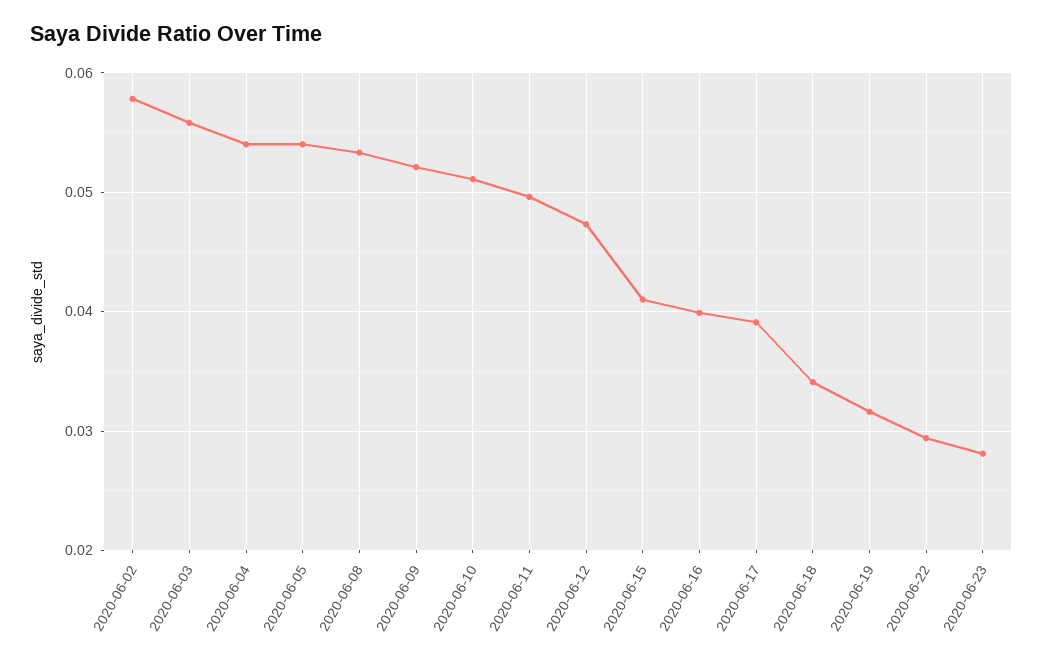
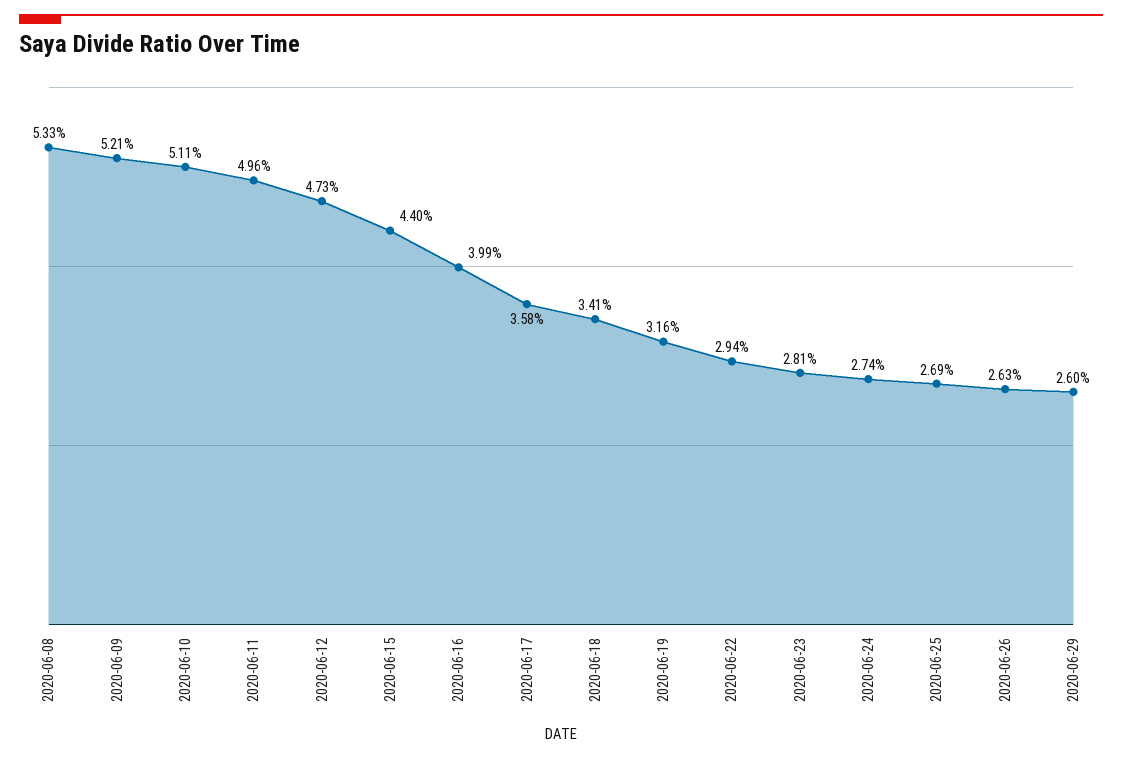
2020-06-02: 0.058 -> none
2020-06-03: 0.056 -> none
2020-06-04: 0.054 -> none
2020-06-05: 0.054 -> none
2020-06-15: 0.041 -> 0.044
2020-06-17: 0.039 -> 0.0358
2020-06-24: none -> 0.0274
2020-06-25: none -> 0.0269
2020-06-26: none -> 0.0263
2020-06-29: none -> 0.026

